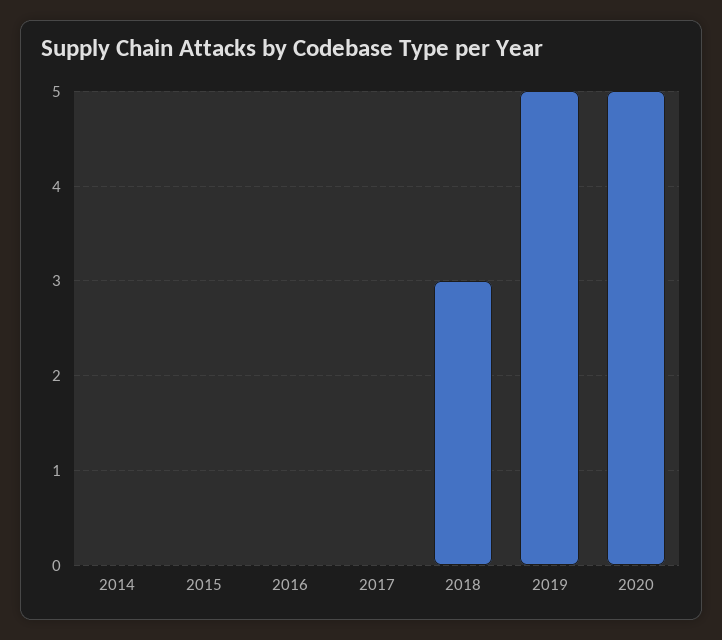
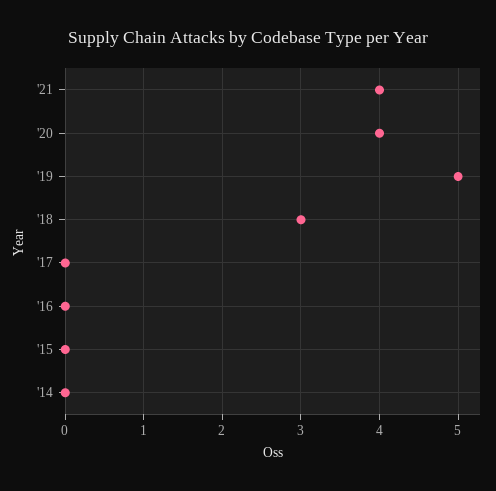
2020: 5 -> 4
'21: none -> 4

